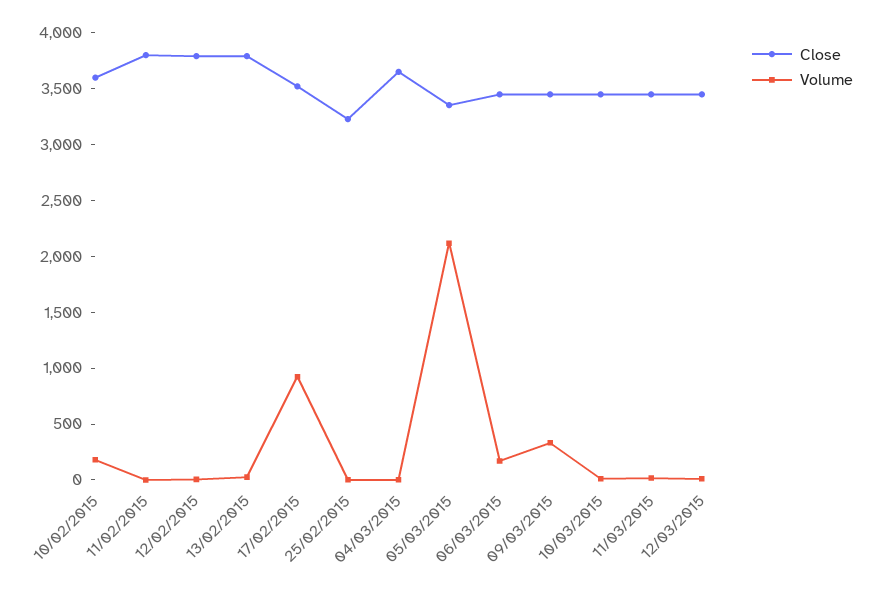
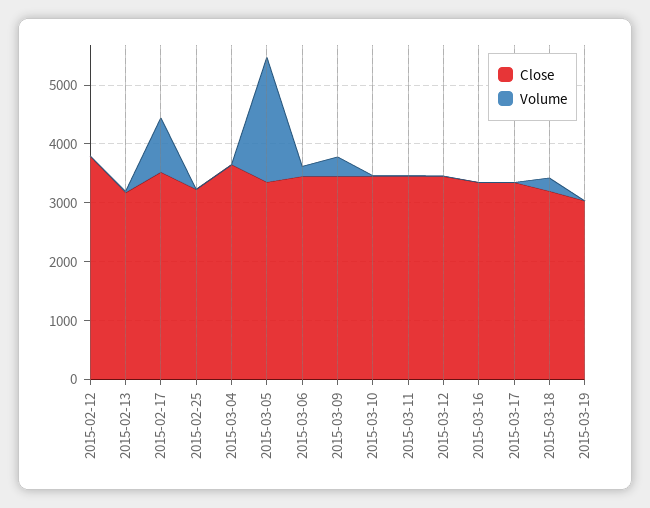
Close, 10/02/2015: 3600 -> none
Volume, 10/02/2015: 200 -> none
Close, 11/02/2015: 3800 -> none
Volume, 11/02/2015: 0 -> none
Close, 13/02/2015: 3800 -> 3200
Close, 2015-03-16: none -> 3400
Volume, 2015-03-16: none -> 0
Close, 2015-03-17: none -> 3400
Volume, 2015-03-17: none -> 0
Close, 2015-03-18: none -> 3200
Volume, 2015-03-18: none -> 200
Close, 2015-03-19: none -> 3000
Volume, 2015-03-19: none -> 0

